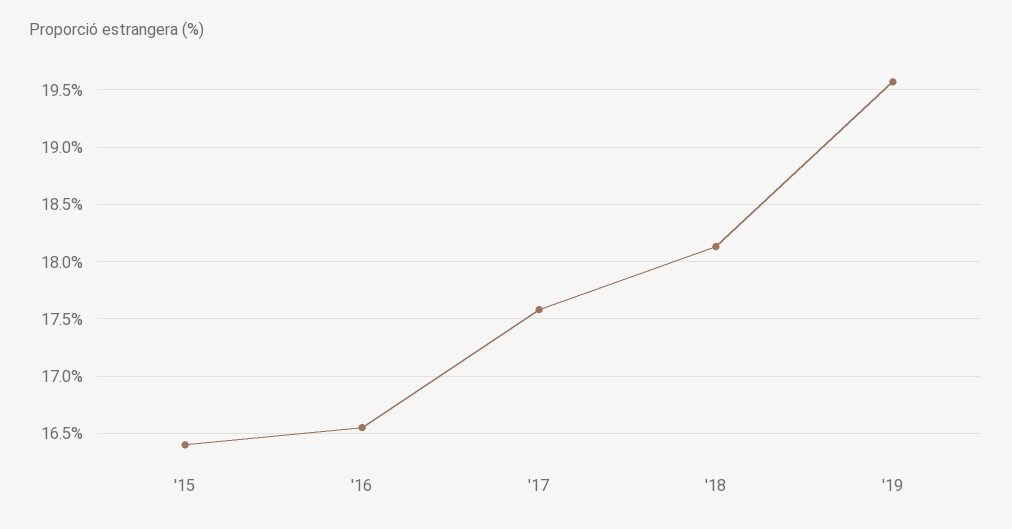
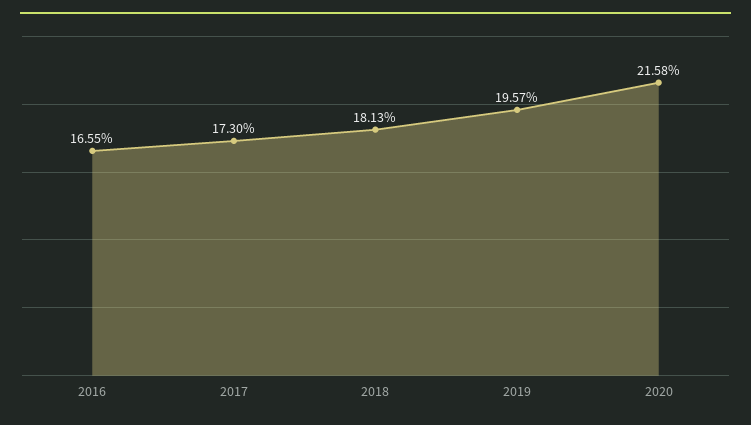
'15: 16.4 -> none
'17: 17.6 -> 17.3
2020: none -> 21.58

